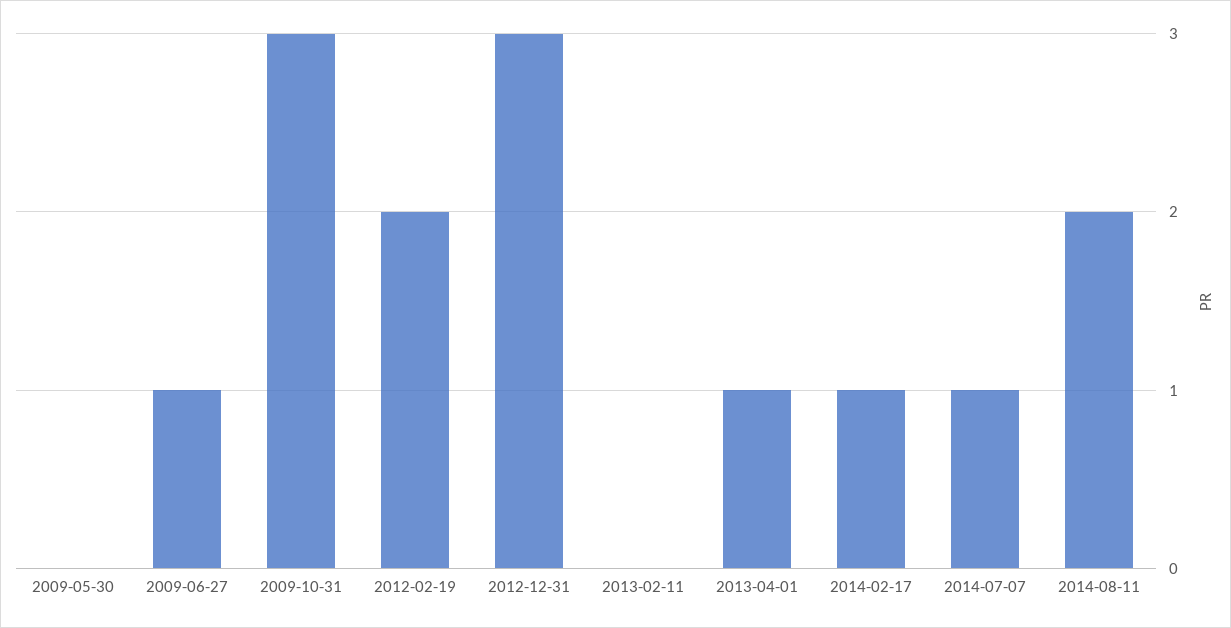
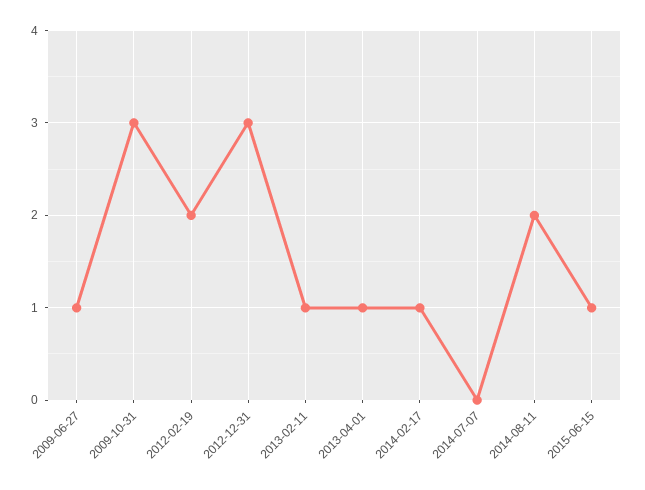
2009-05-30: 0 -> none
2013-02-11: 0 -> 1
2014-07-07: 1 -> 0
2015-06-15: none -> 1

